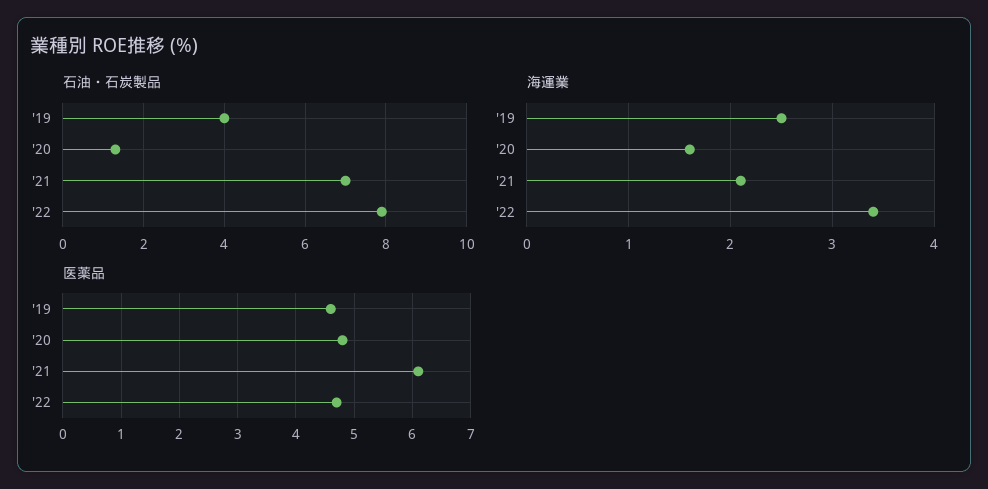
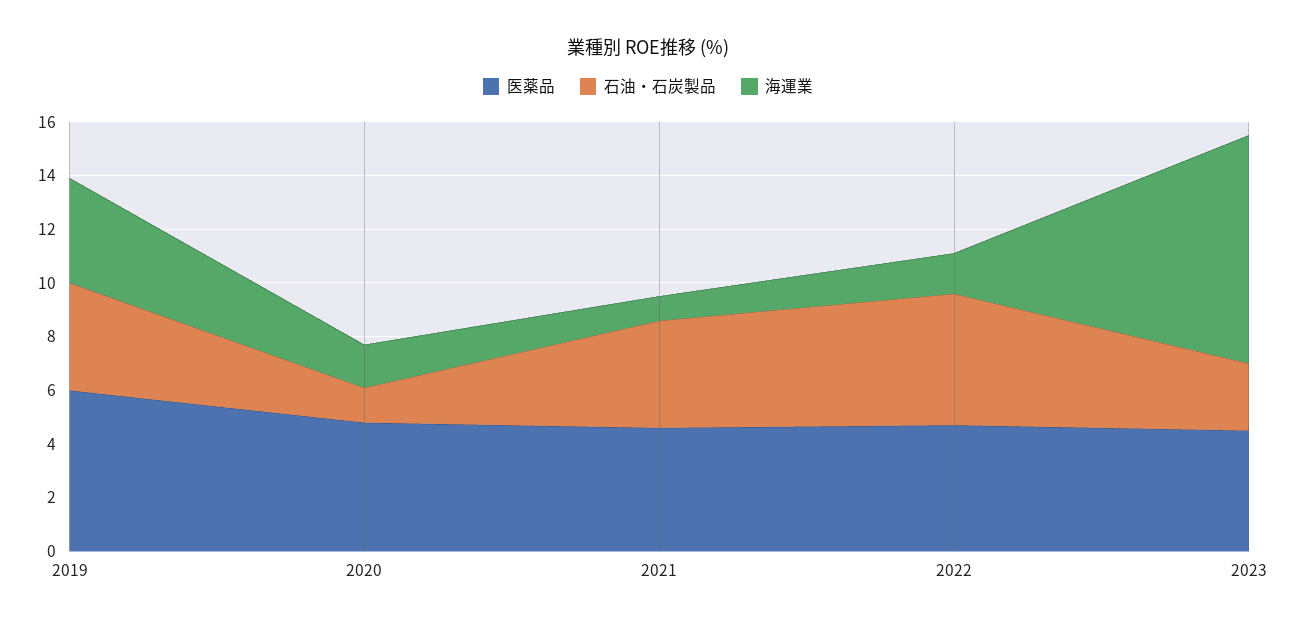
石油・石炭製品, '21: 7 -> 4
石油・石炭製品, '22: 8 -> 5
海運業, '19: 2.5 -> 4
海運業, '21: 2.1 -> 1
海運業, '22: 3.4 -> 1.5
医薬品, '19: 4.5 -> 6
医薬品, '21: 6 -> 4.5
医薬品, 2023: none -> 4.5
石油・石炭製品, 2023: none -> 2.5
海運業, 2023: none -> 8.5

